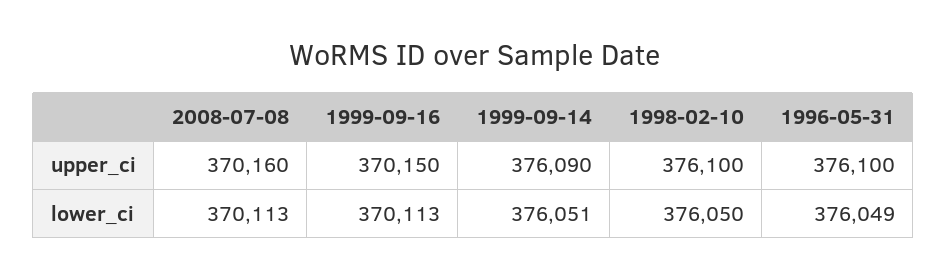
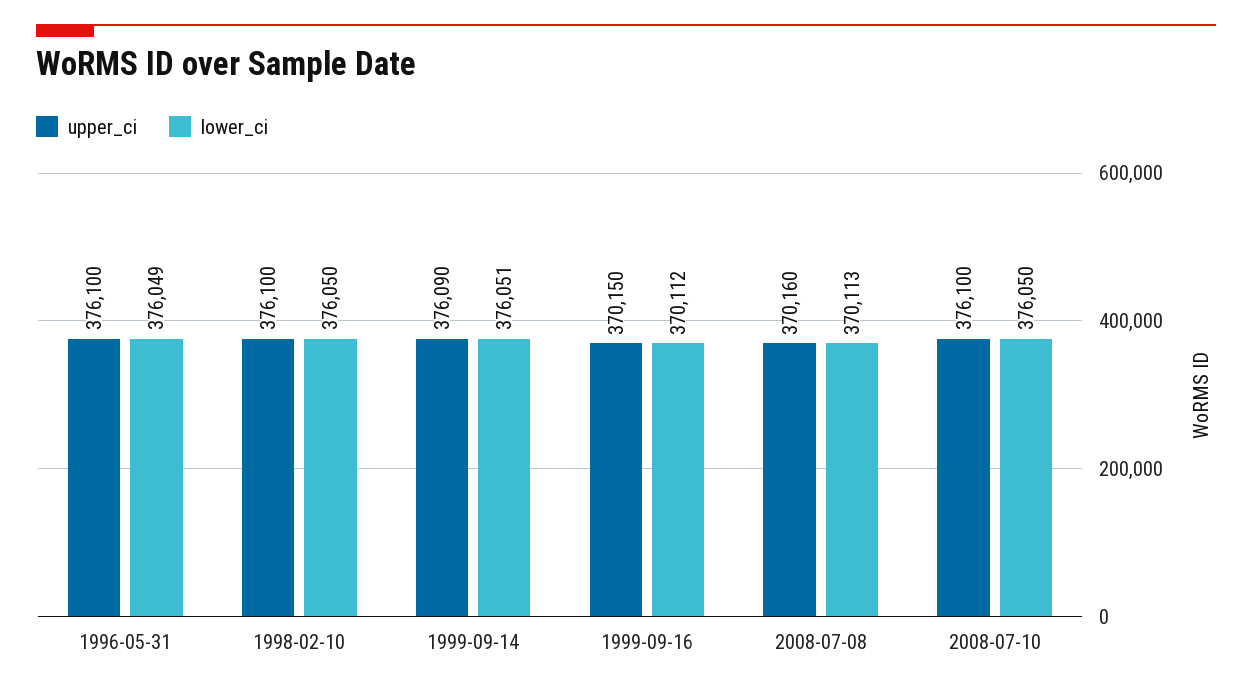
lower_ci, 1999-09-16: 370113 -> 370112
upper_ci, 2008-07-10: none -> 376100
lower_ci, 2008-07-10: none -> 376050

